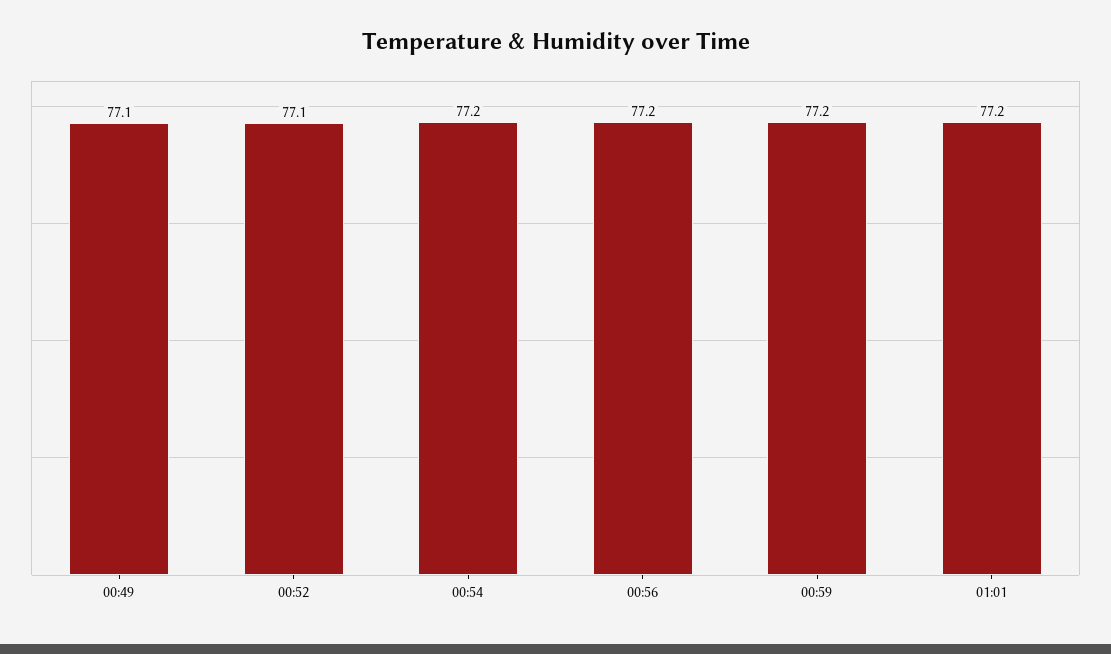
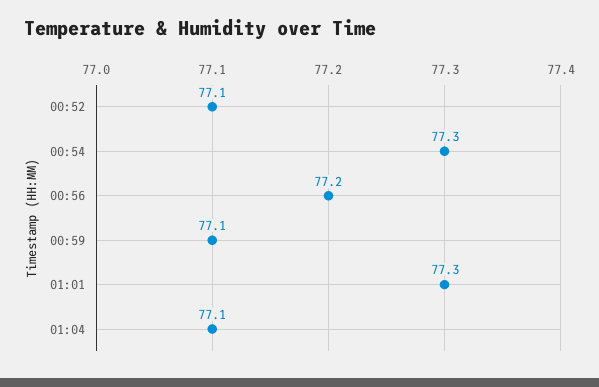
00:49: 77.1 -> none
00:54: 77.2 -> 77.3
00:59: 77.2 -> 77.1
01:01: 77.2 -> 77.3
01:04: none -> 77.1

